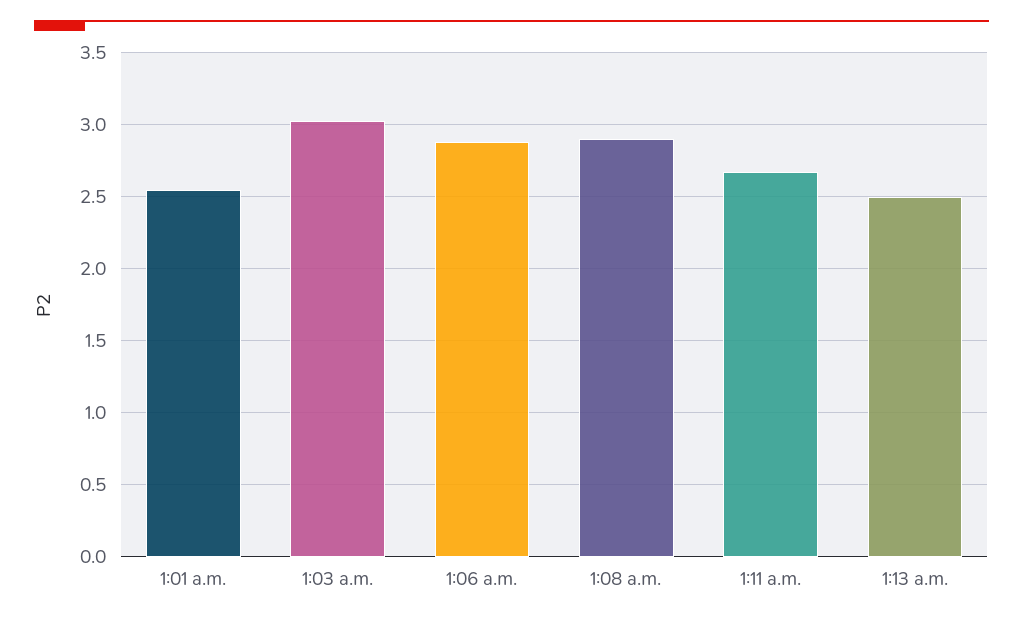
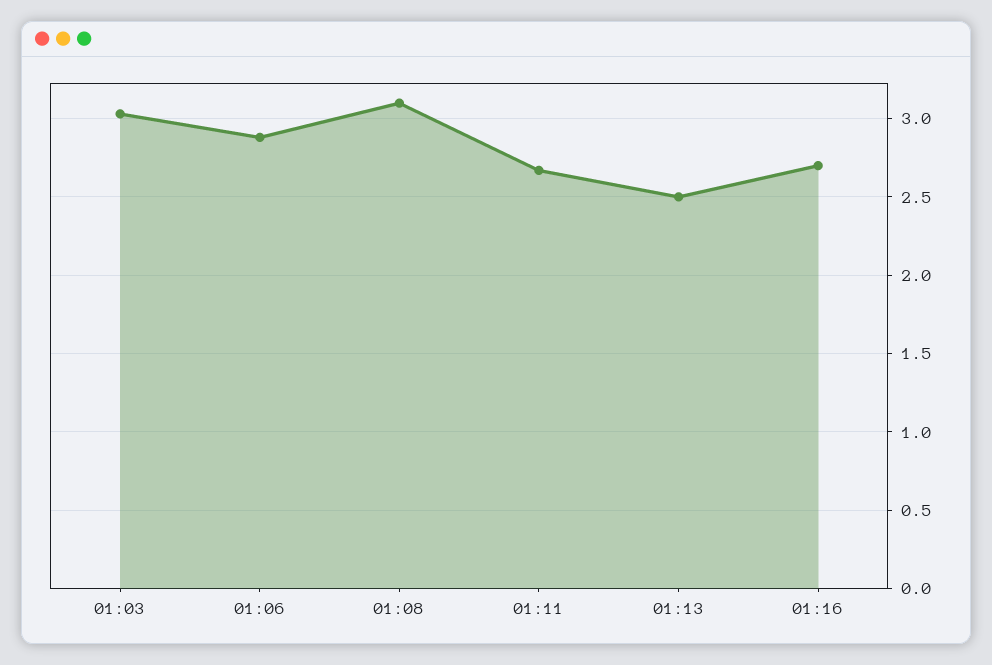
1:01 a.m.: 2.55 -> none
1:08 a.m.: 2.9 -> 3.1
01:16: none -> 2.7

